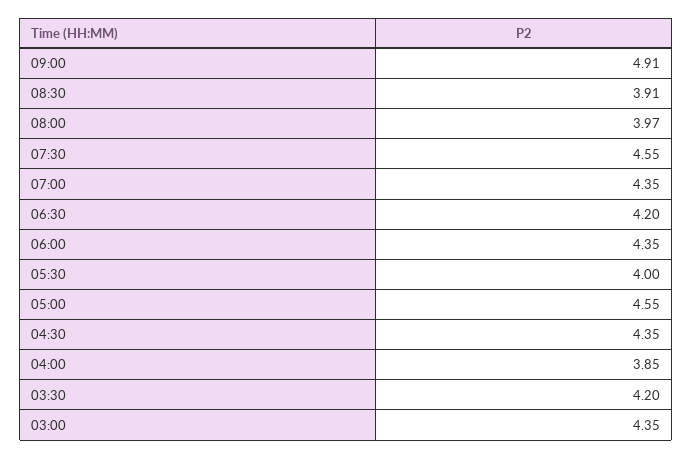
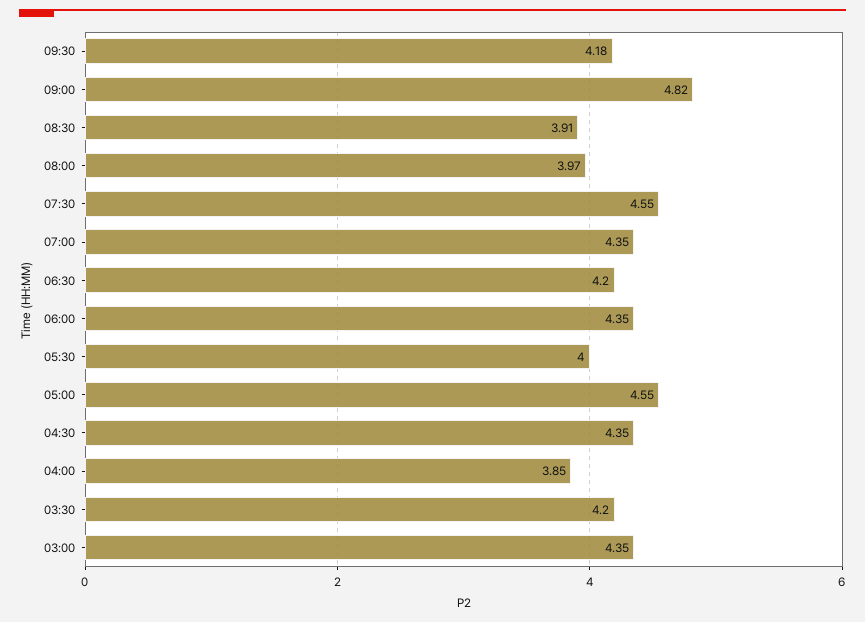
09:00: 4.91 -> 4.82
09:30: none -> 4.18

